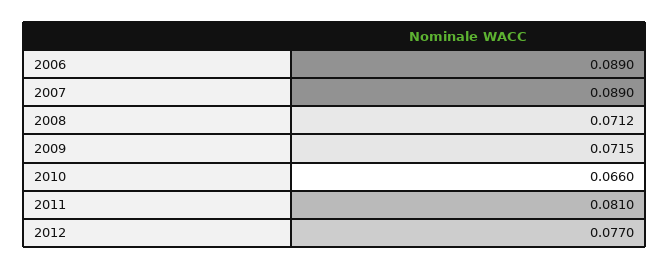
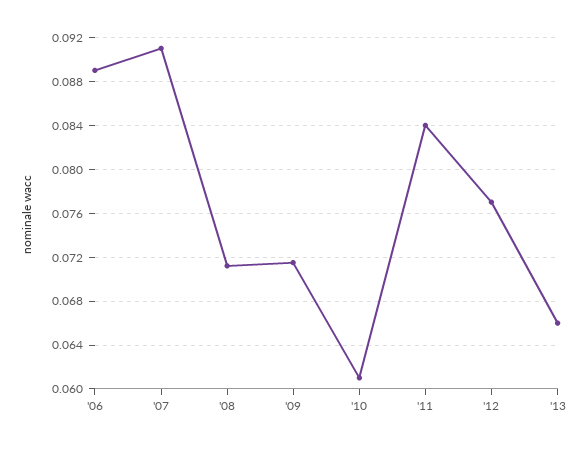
2007: 0.089 -> 0.091
2010: 0.066 -> 0.061
2011: 0.081 -> 0.084
'13: none -> 0.066

